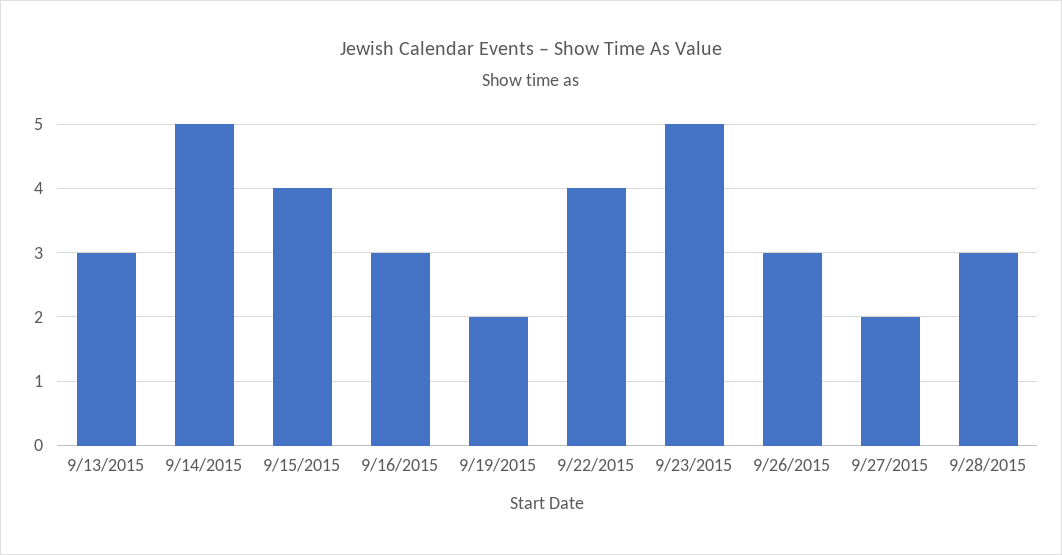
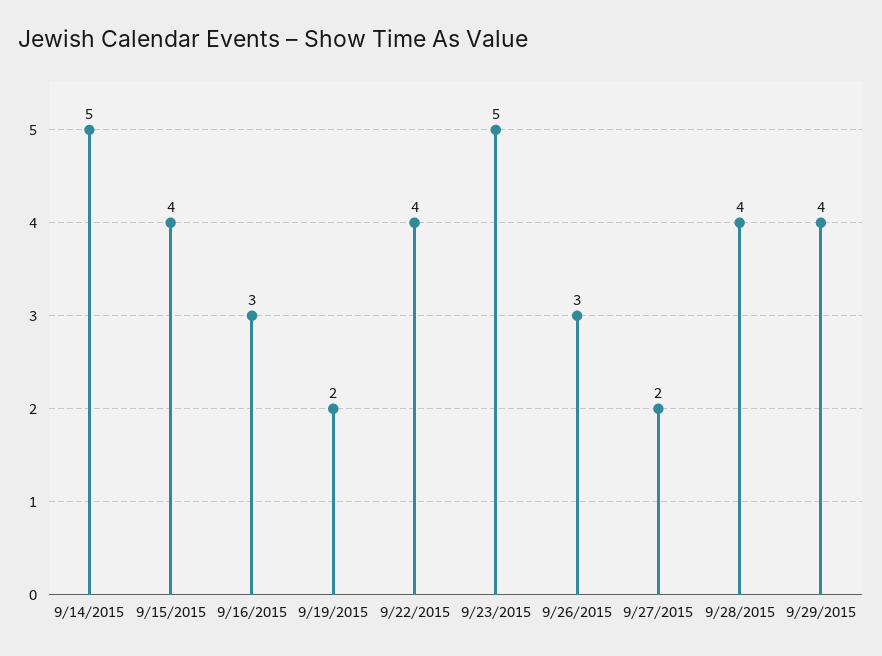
9/13/2015: 3 -> none
9/28/2015: 3 -> 4
9/29/2015: none -> 4

